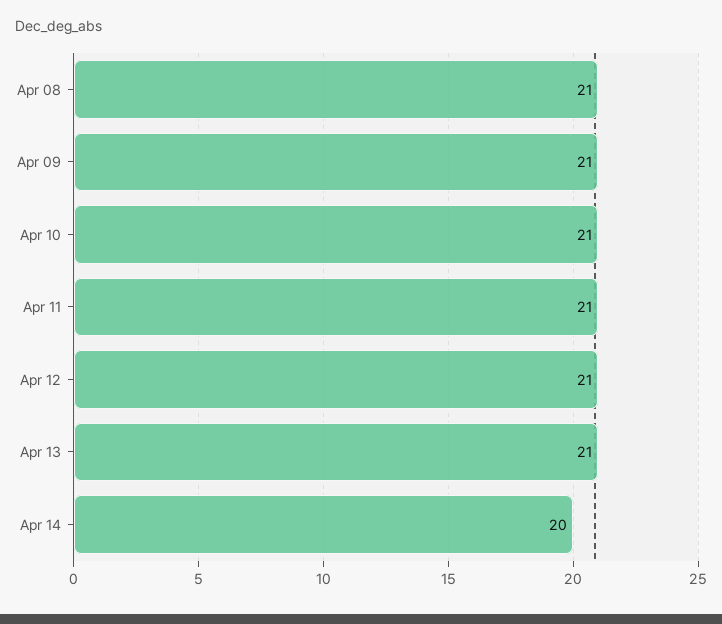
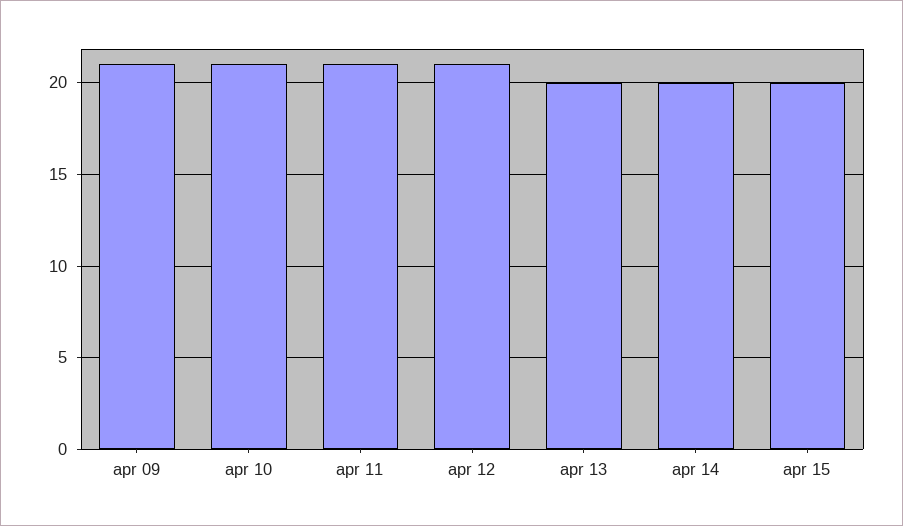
Apr 08: 21 -> none
Apr 13: 21 -> 20
apr 15: none -> 20

